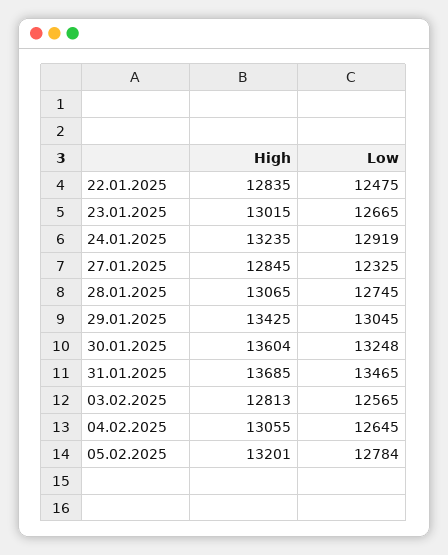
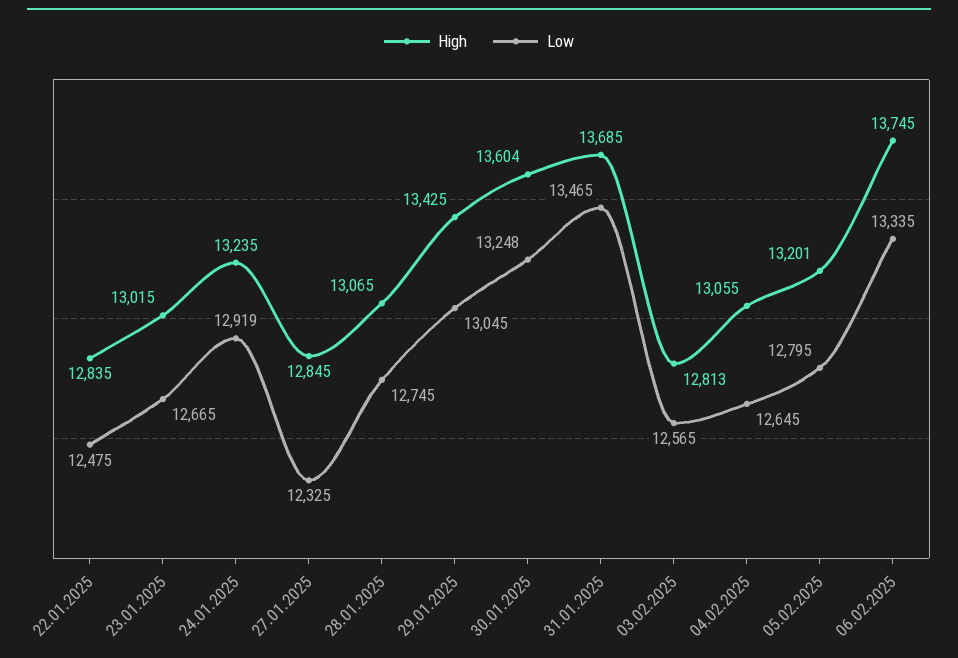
Low, 05.02.2025: 12784 -> 12795
High, 06.02.2025: none -> 13745
Low, 06.02.2025: none -> 13335

